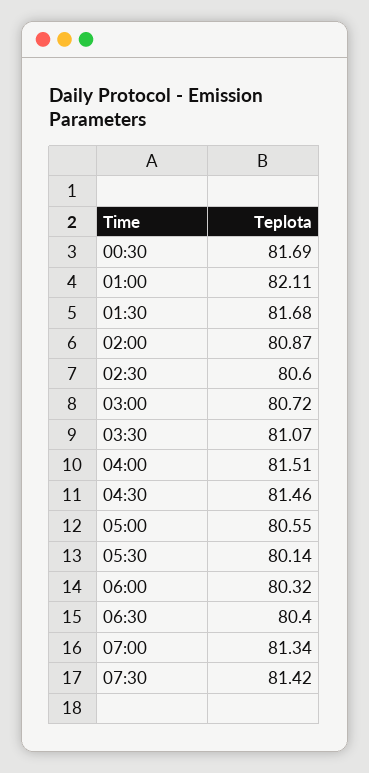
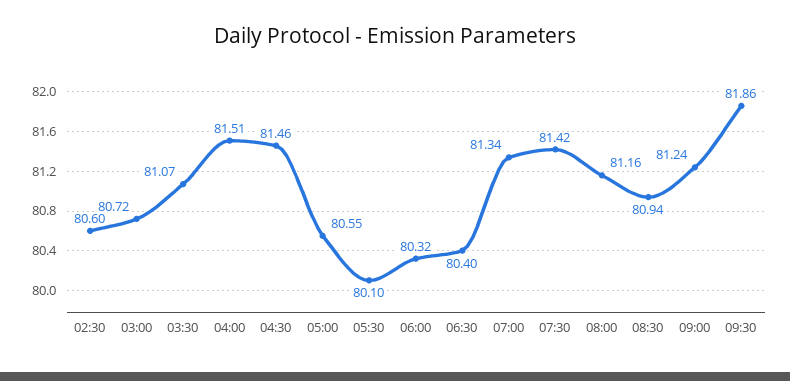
00:30: 81.69 -> none
01:00: 82.11 -> none
01:30: 81.68 -> none
02:00: 80.87 -> none
05:30: 80.14 -> 80.1
08:00: none -> 81.16
08:30: none -> 80.94
09:00: none -> 81.24
09:30: none -> 81.86

